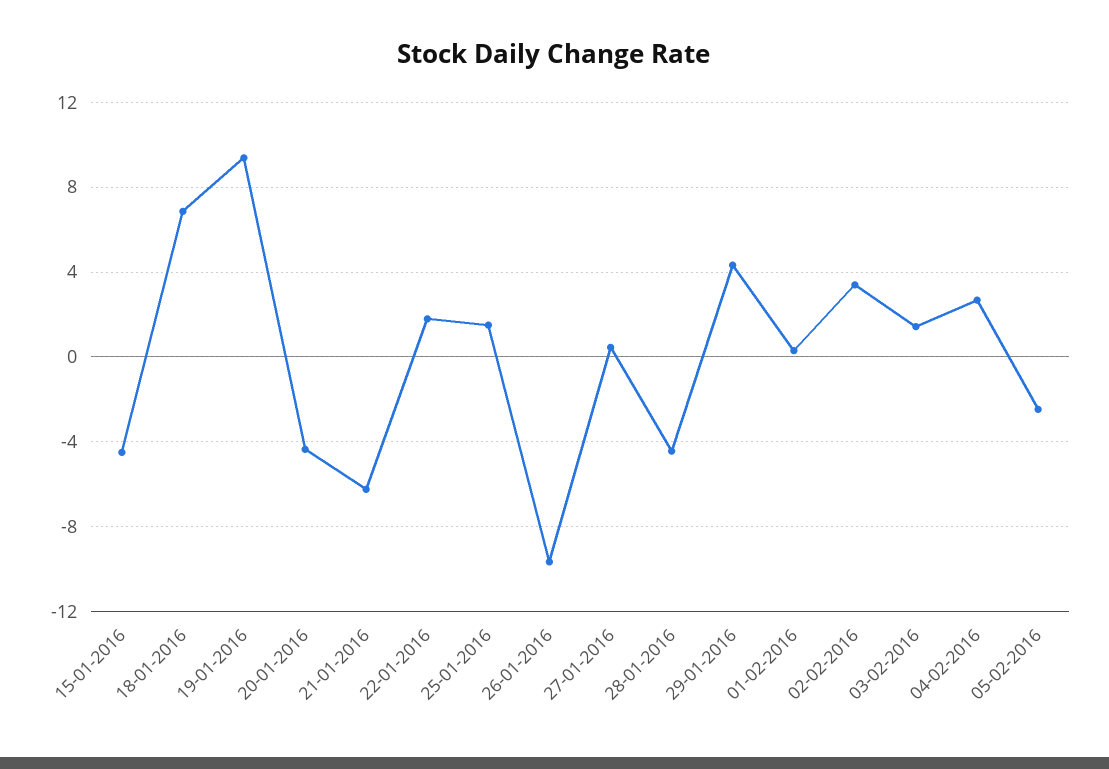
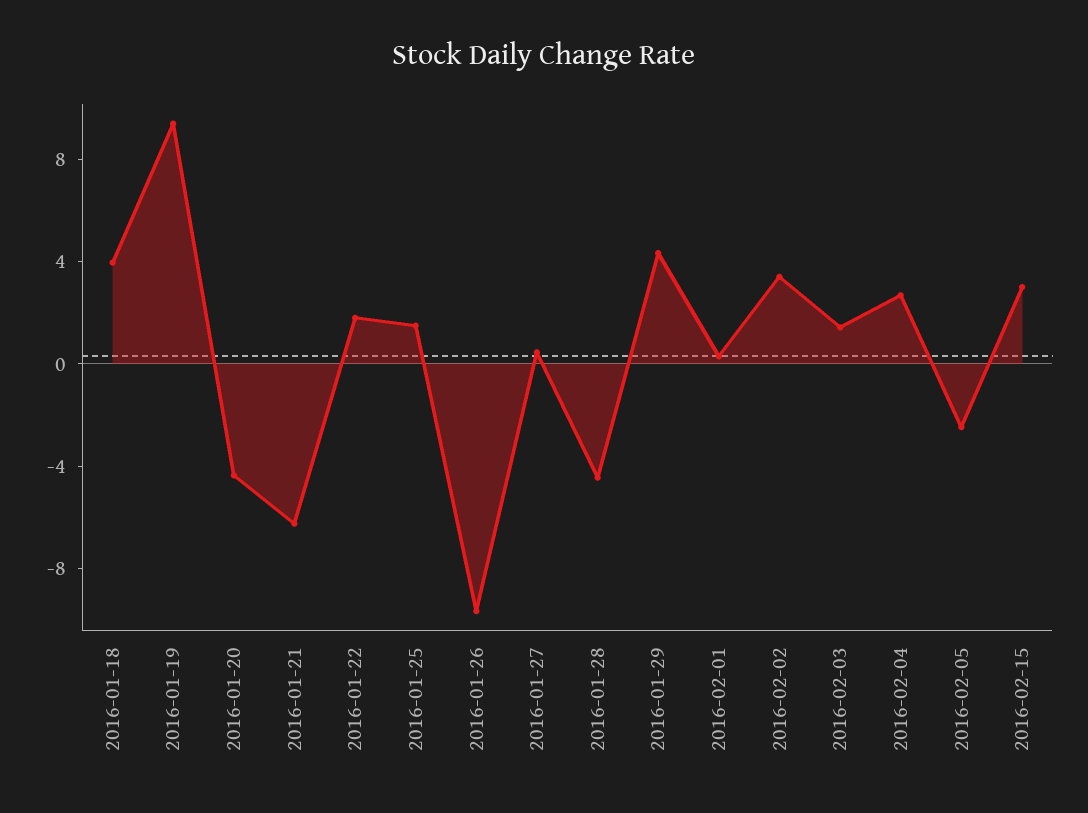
15-01-2016: -4.5 -> none
18-01-2016: 7 -> 4
2016-02-15: none -> 3

